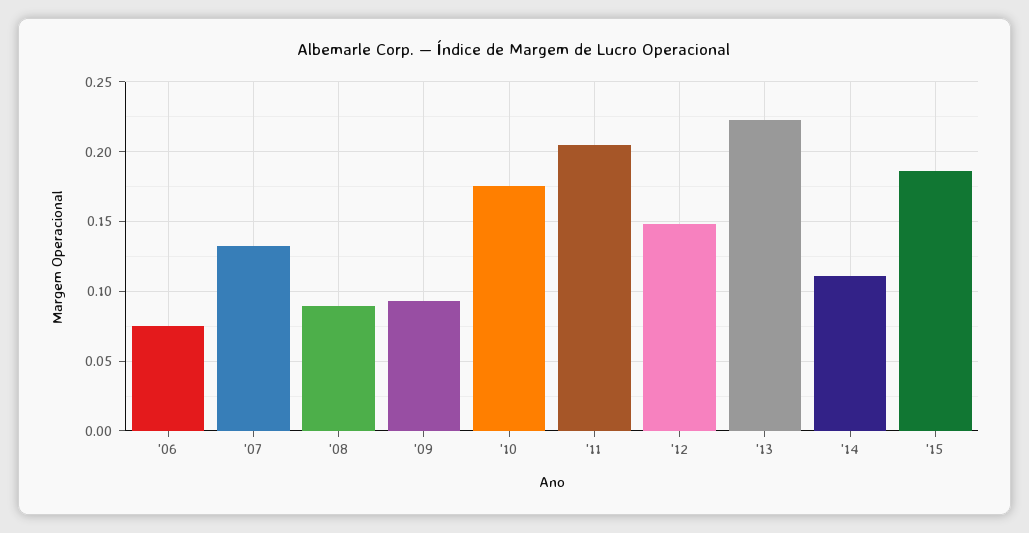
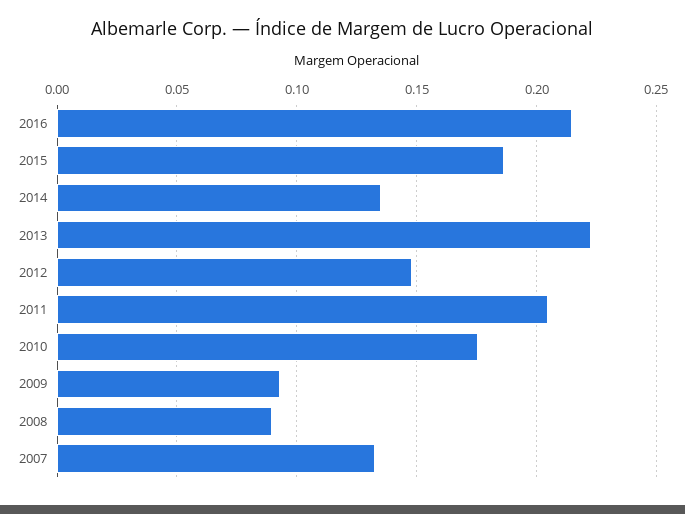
'06: 0.075 -> none
'14: 0.11 -> 0.135
2016: none -> 0.215

